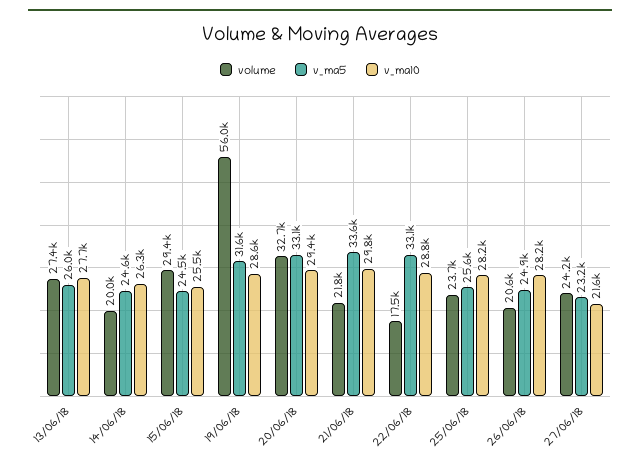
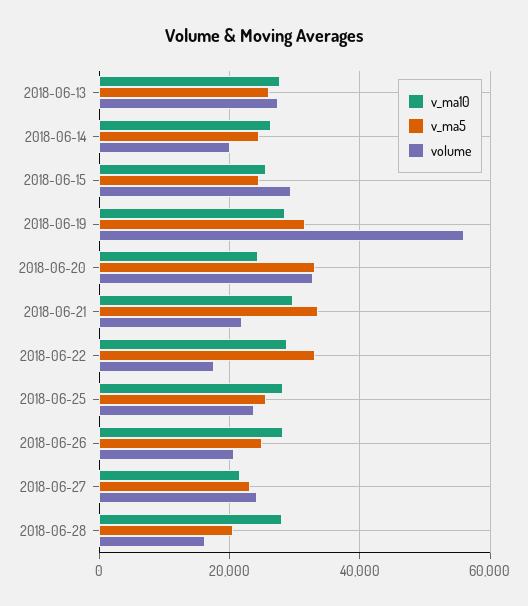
v_ma10, 20/06/18: 29400 -> 24000
v_ma10, 2018-06-28: none -> 28000
v_ma5, 2018-06-28: none -> 20000
volume, 2018-06-28: none -> 16000

